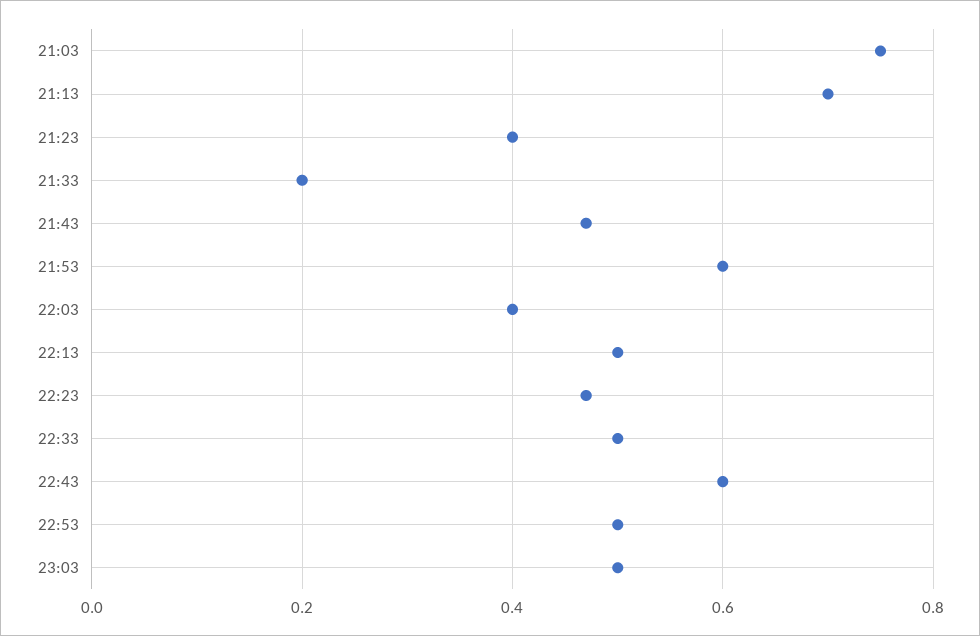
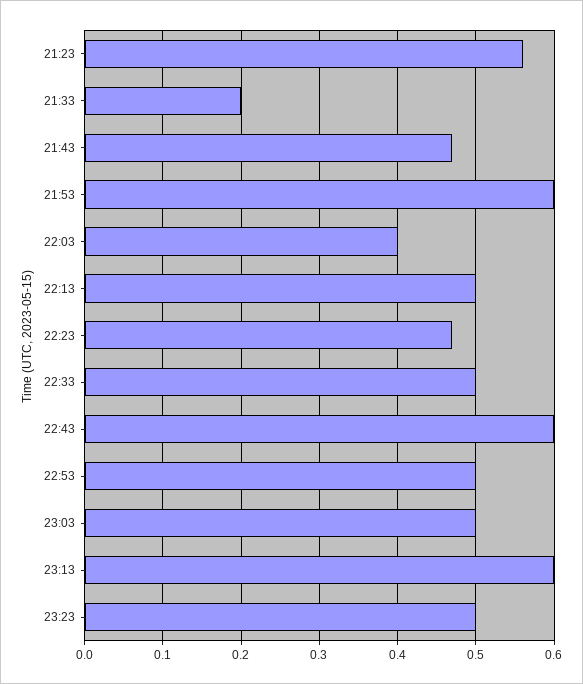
21:03: 0.75 -> none
21:13: 0.7 -> none
21:23: 0.4 -> 0.56
23:13: none -> 0.6
23:23: none -> 0.5

